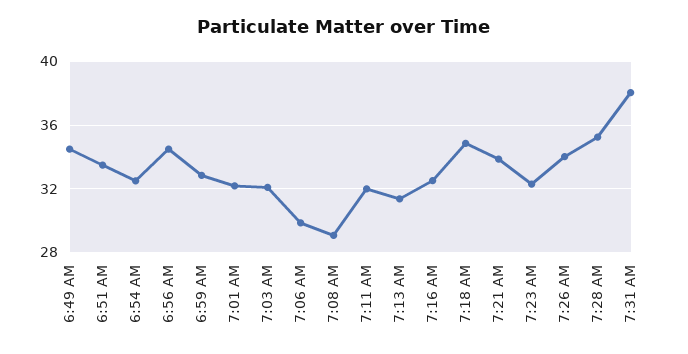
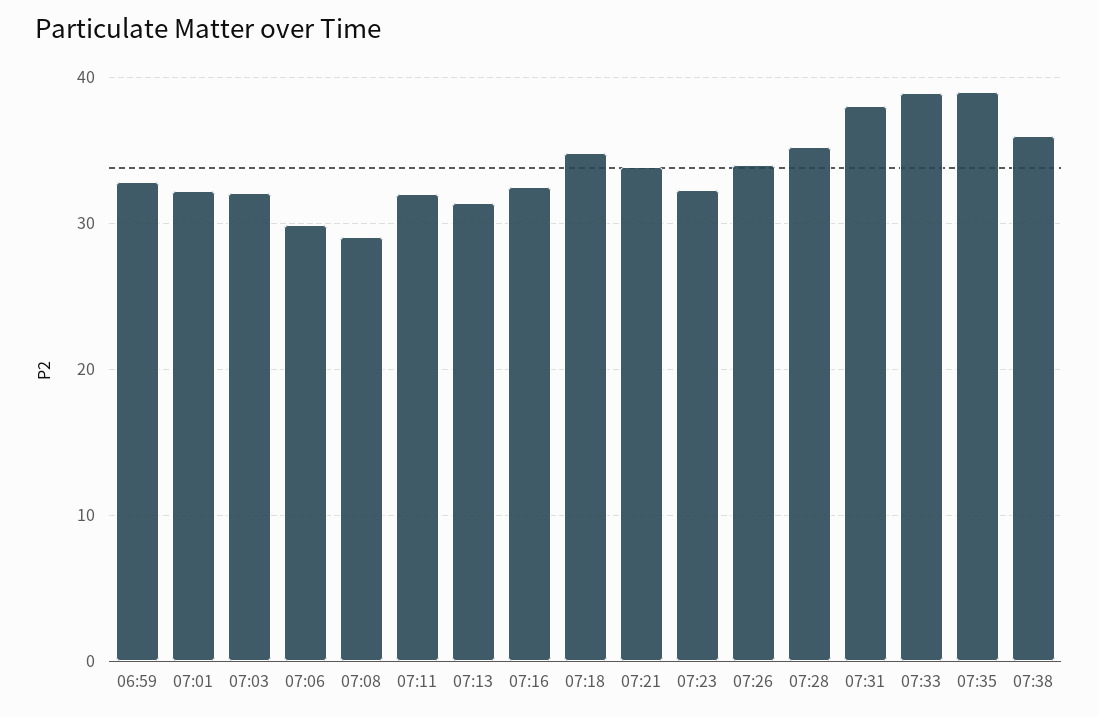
6:49 AM: 34.5 -> none
6:51 AM: 33.5 -> none
6:54 AM: 32.5 -> none
6:56 AM: 34.5 -> none
07:33: none -> 39
07:35: none -> 39
07:38: none -> 36

